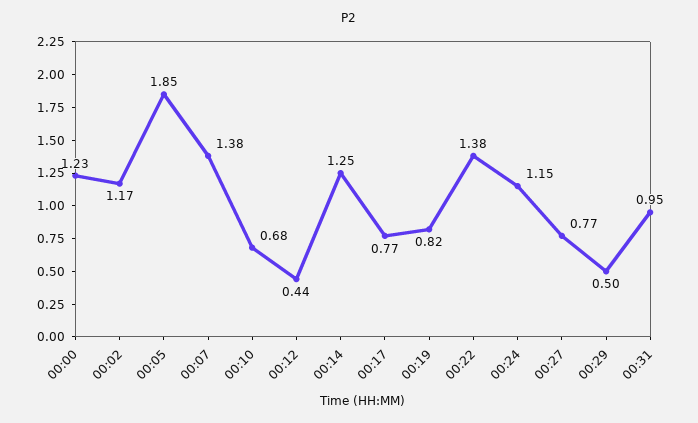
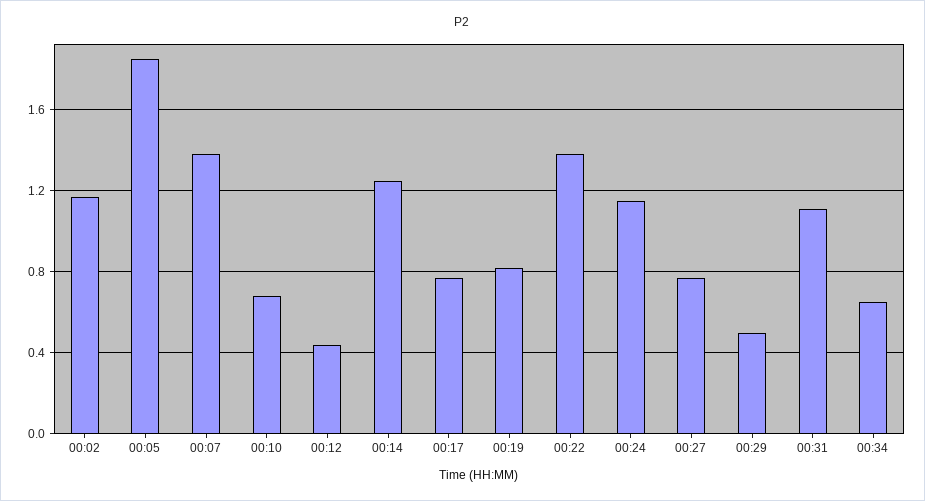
00:00: 1.23 -> none
00:31: 0.95 -> 1.1
00:34: none -> 0.65

